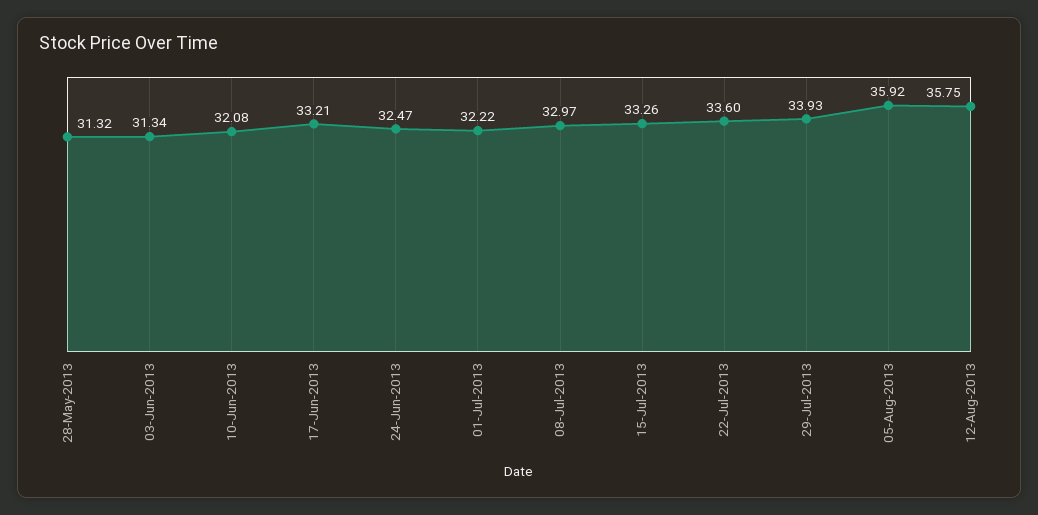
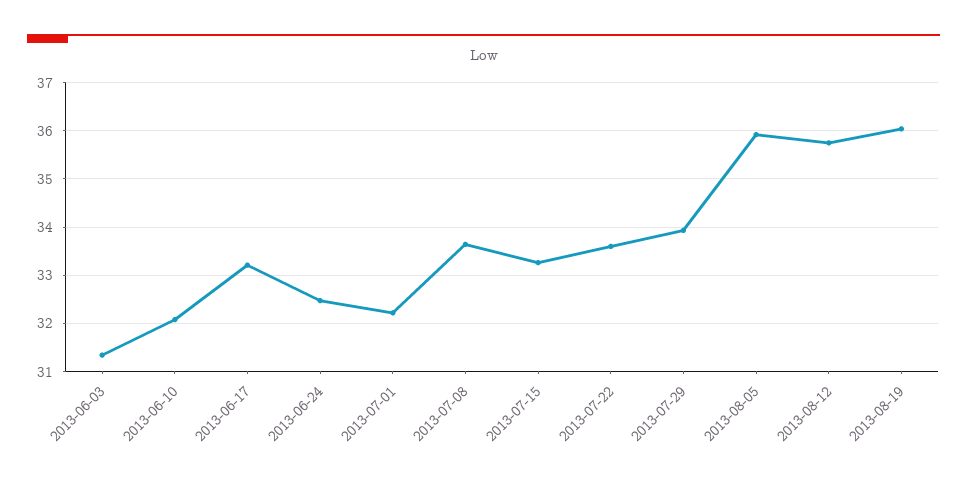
28-May-2013: 31.32 -> none
08-Jul-2013: 32.97 -> 33.6
2013-08-19: none -> 36

